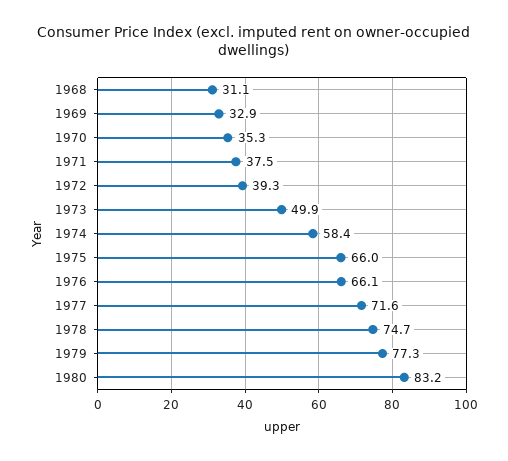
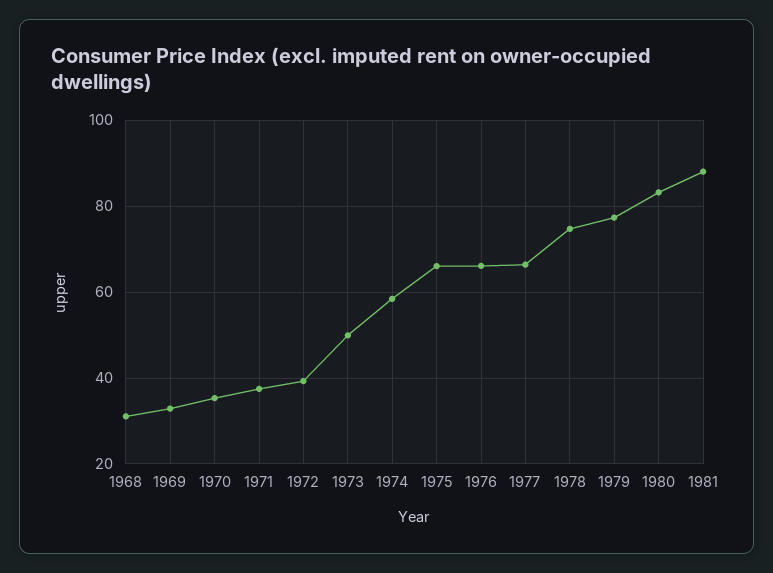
1977: 71.6 -> 66
1981: none -> 88

